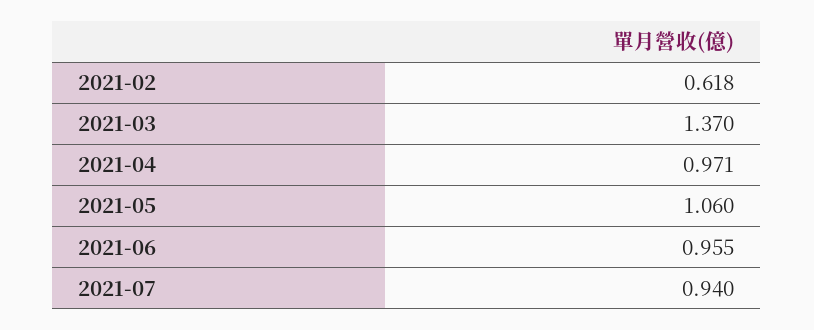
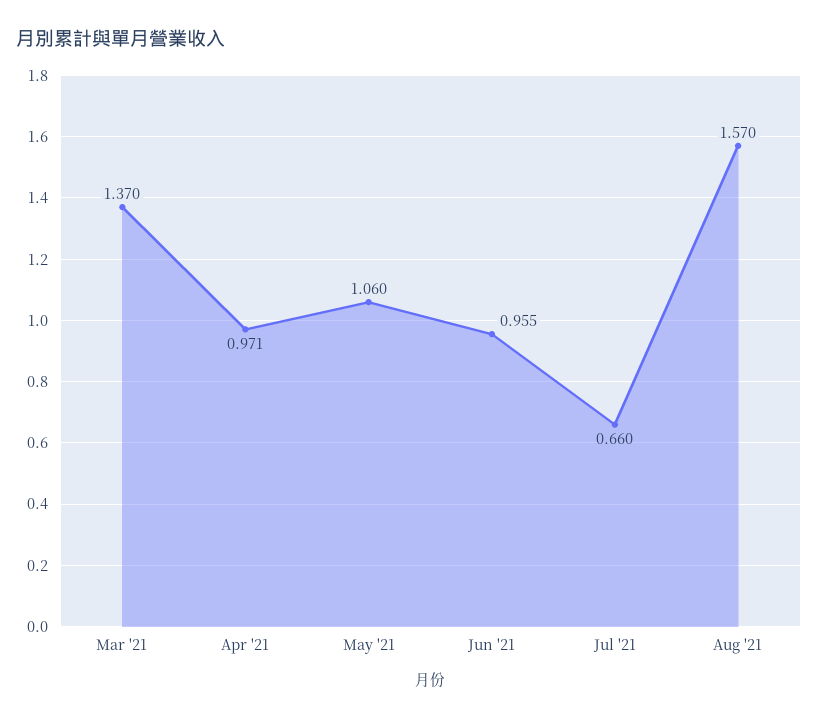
2021-02: 0.618 -> none
2021-07: 0.94 -> 0.66
Aug '21: none -> 1.57

